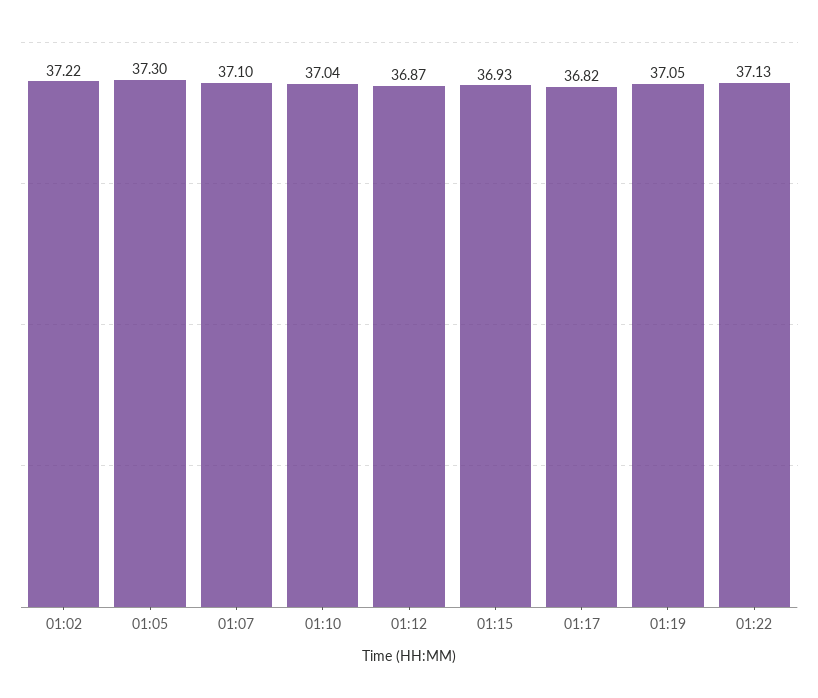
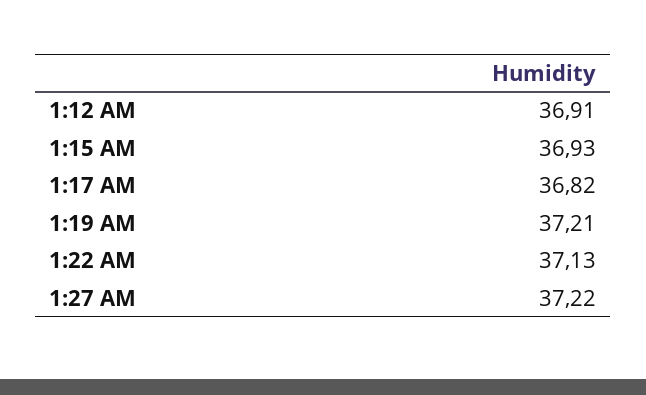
01:02: 37.22 -> none
01:05: 37.3 -> none
01:07: 37.1 -> none
01:10: 37.04 -> none
01:12: 36.87 -> 36.91
01:19: 37.05 -> 37.21
1:27 AM: none -> 37.22

